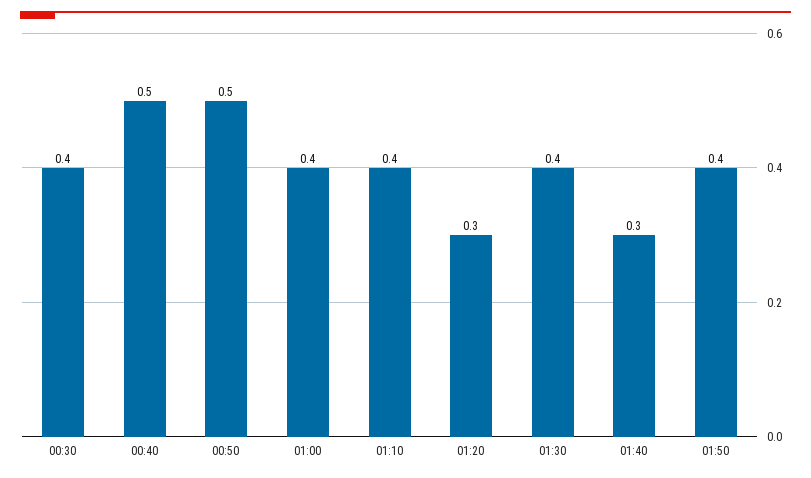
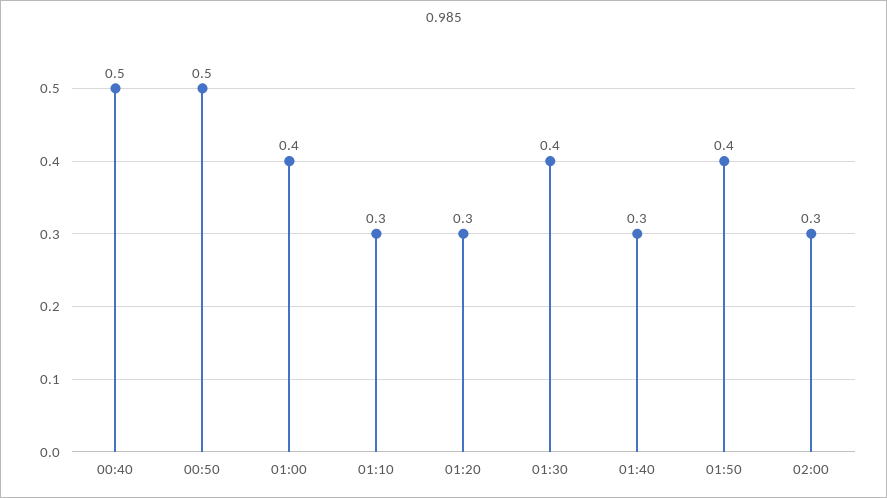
00:30: 0.4 -> none
01:10: 0.4 -> 0.3
02:00: none -> 0.3

